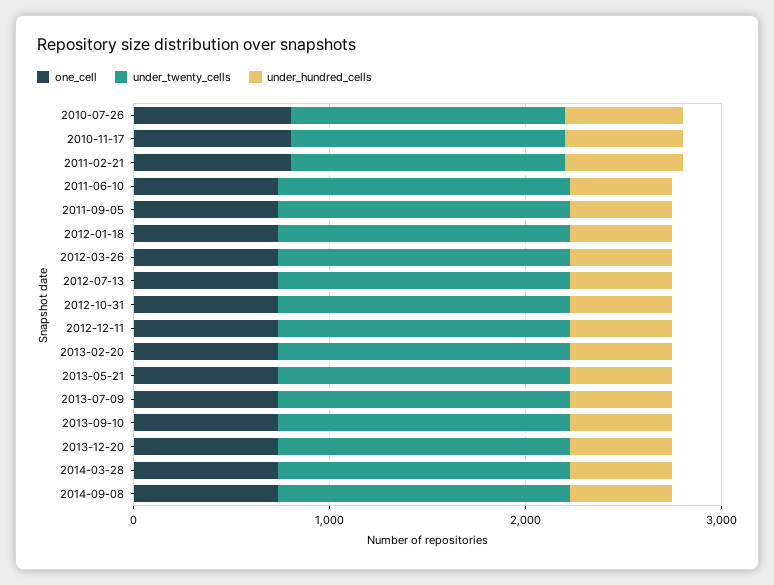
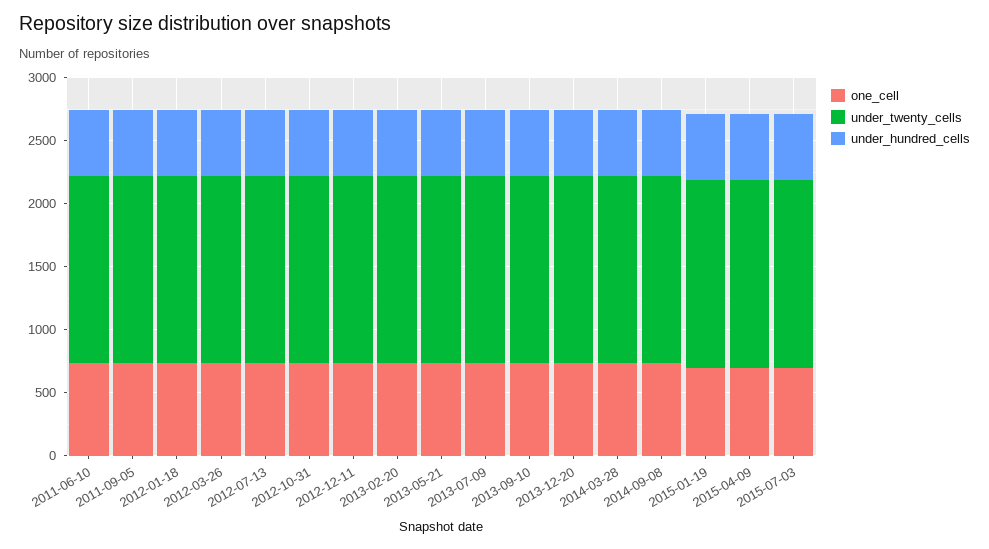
one_cell, 2010-07-26: 800 -> none
under_twenty_cells, 2010-07-26: 1400 -> none
under_hundred_cells, 2010-07-26: 600 -> none
one_cell, 2010-11-17: 800 -> none
under_twenty_cells, 2010-11-17: 1400 -> none
under_hundred_cells, 2010-11-17: 600 -> none
one_cell, 2011-02-21: 800 -> none
under_twenty_cells, 2011-02-21: 1400 -> none
under_hundred_cells, 2011-02-21: 600 -> none
one_cell, 2015-01-19: none -> 700
under_twenty_cells, 2015-01-19: none -> 1500
under_hundred_cells, 2015-01-19: none -> 500
one_cell, 2015-04-09: none -> 700
under_twenty_cells, 2015-04-09: none -> 1500
under_hundred_cells, 2015-04-09: none -> 500
one_cell, 2015-07-03: none -> 700
under_twenty_cells, 2015-07-03: none -> 1500
under_hundred_cells, 2015-07-03: none -> 500

